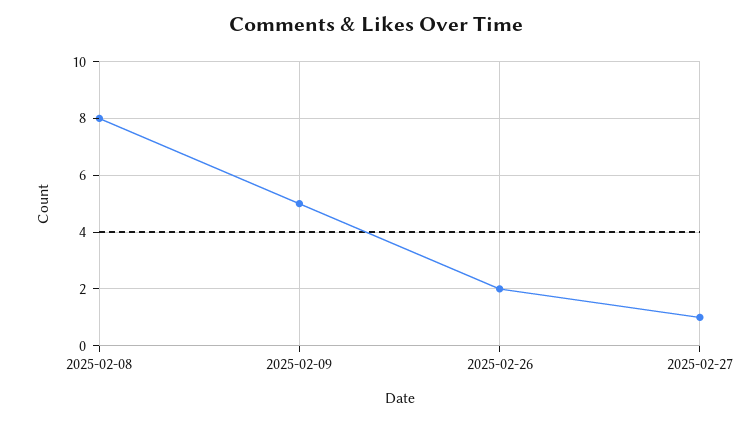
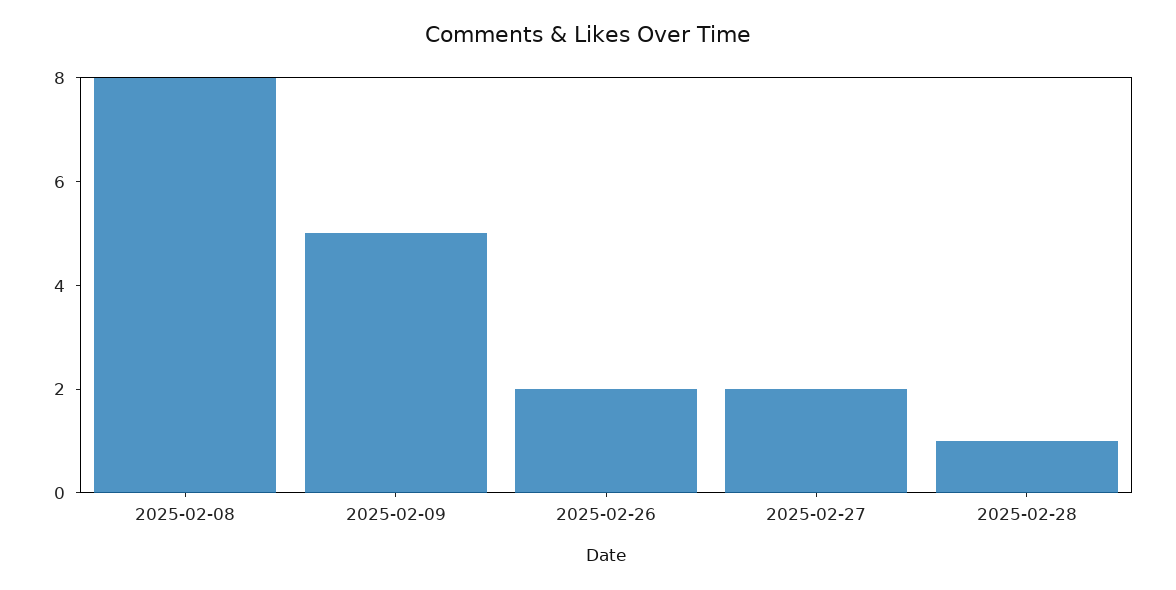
2025-02-27: 1 -> 2
2025-02-28: none -> 1

